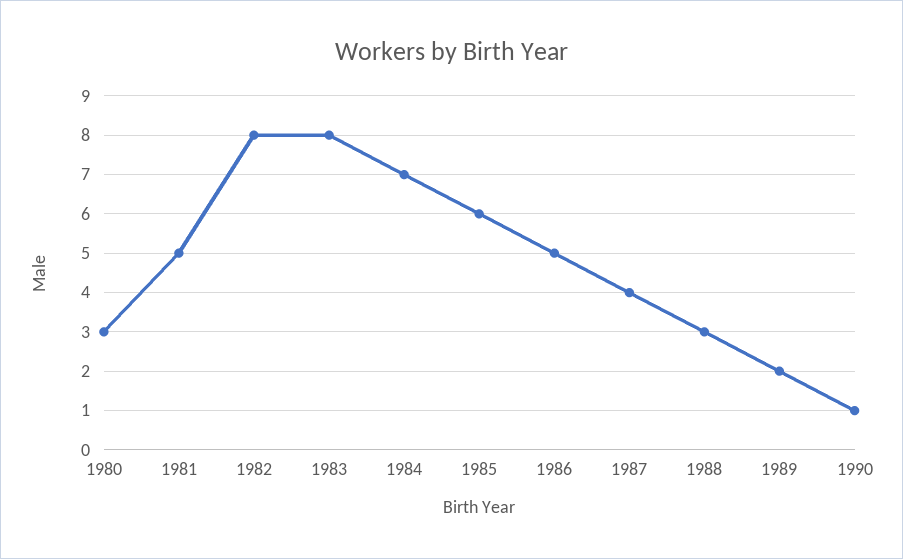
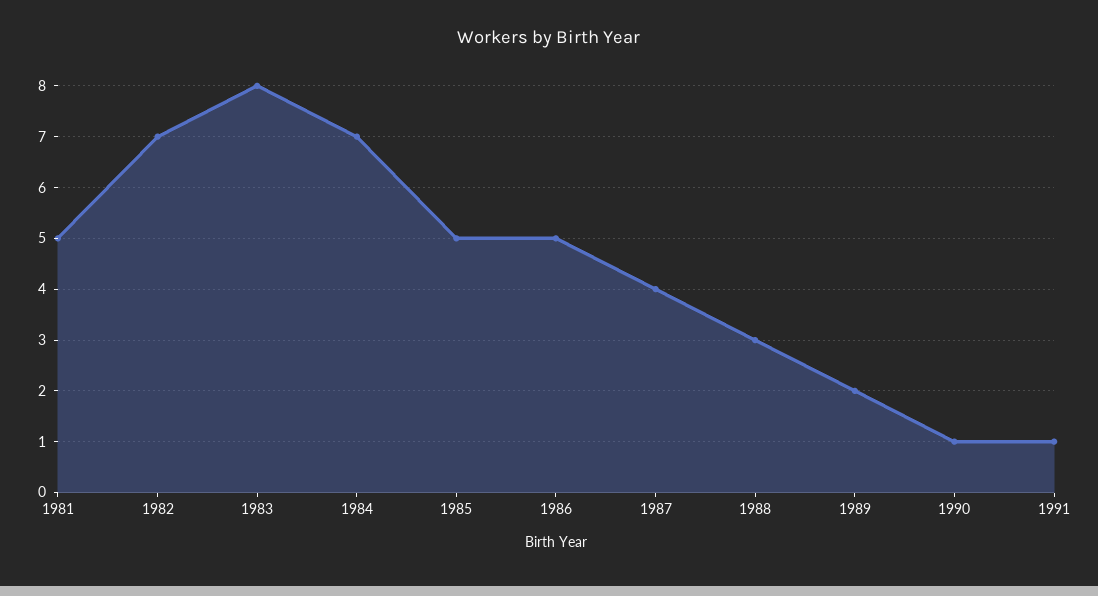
1980: 3 -> none
1982: 8 -> 7
1985: 6 -> 5
1991: none -> 1

